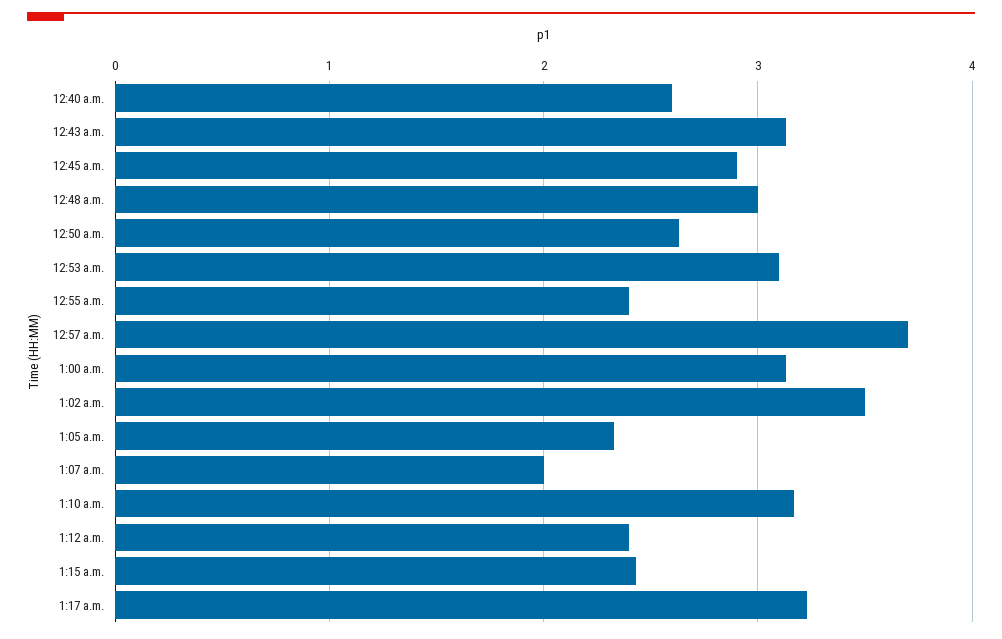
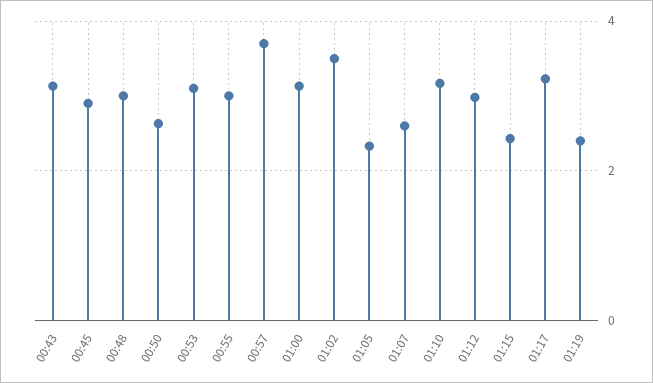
12:40 a.m.: 2.6 -> none
12:55 a.m.: 2.4 -> 3
1:07 a.m.: 2 -> 2.6
1:12 a.m.: 2.4 -> 3
01:19: none -> 2.4

